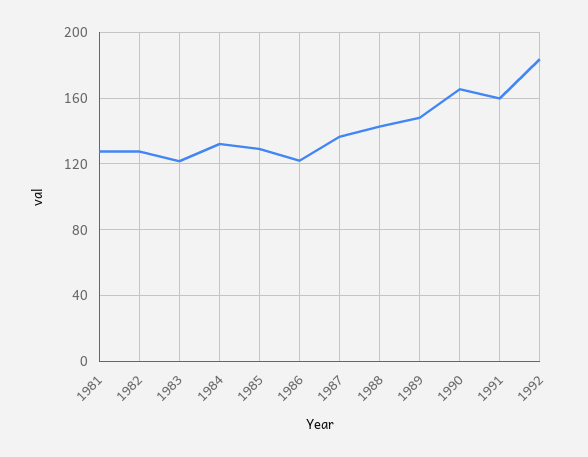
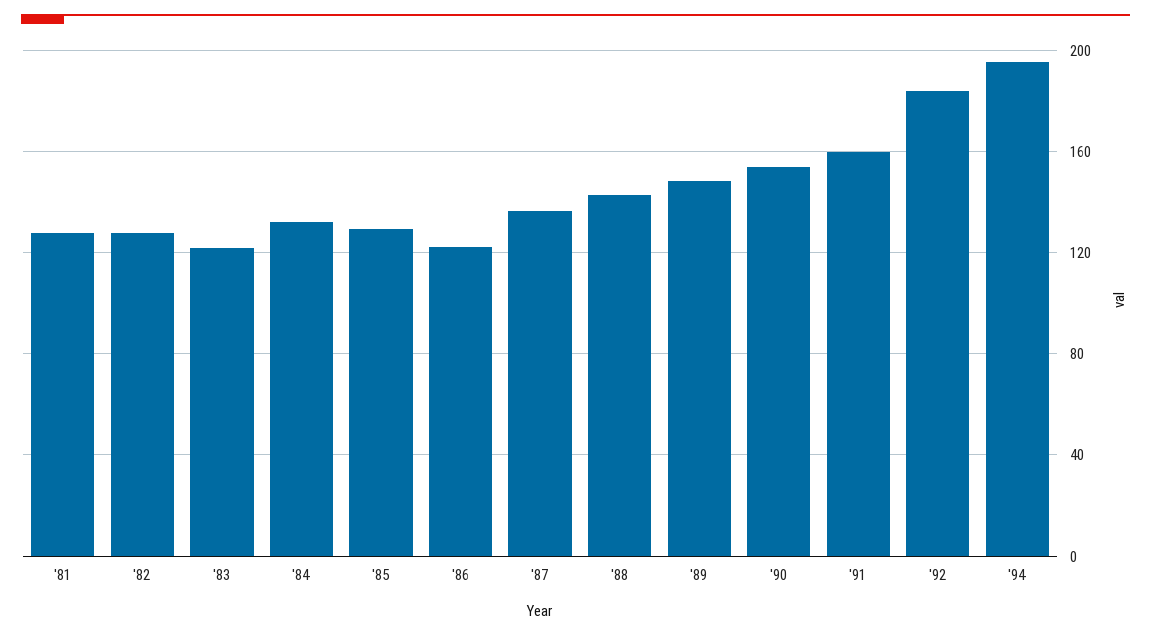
1990: 165 -> 155
'94: none -> 195

